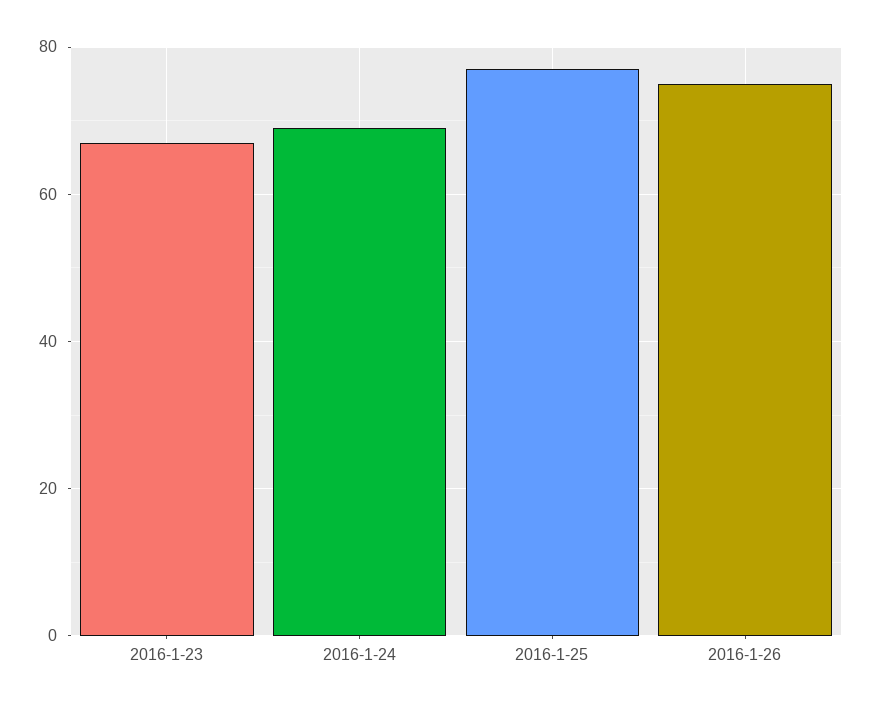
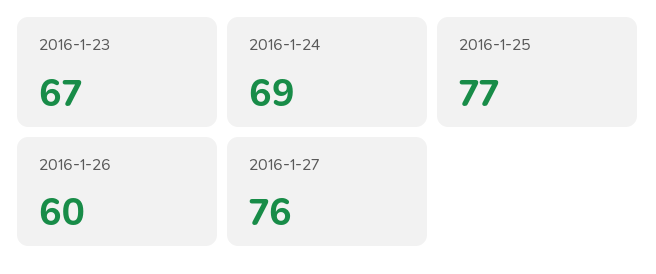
2016-1-26: 75 -> 60
2016-1-27: none -> 76

